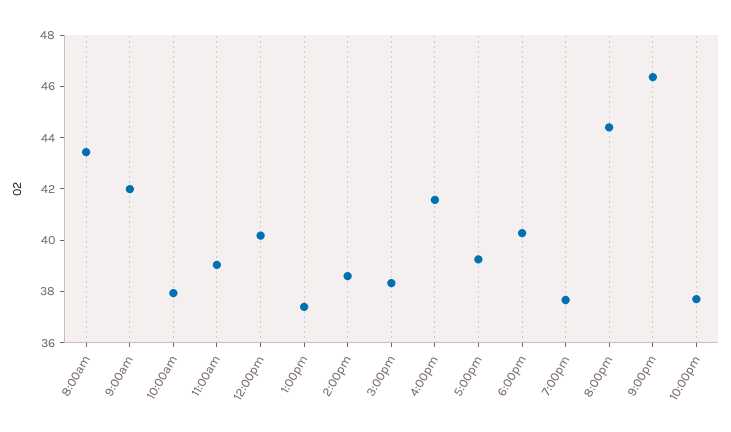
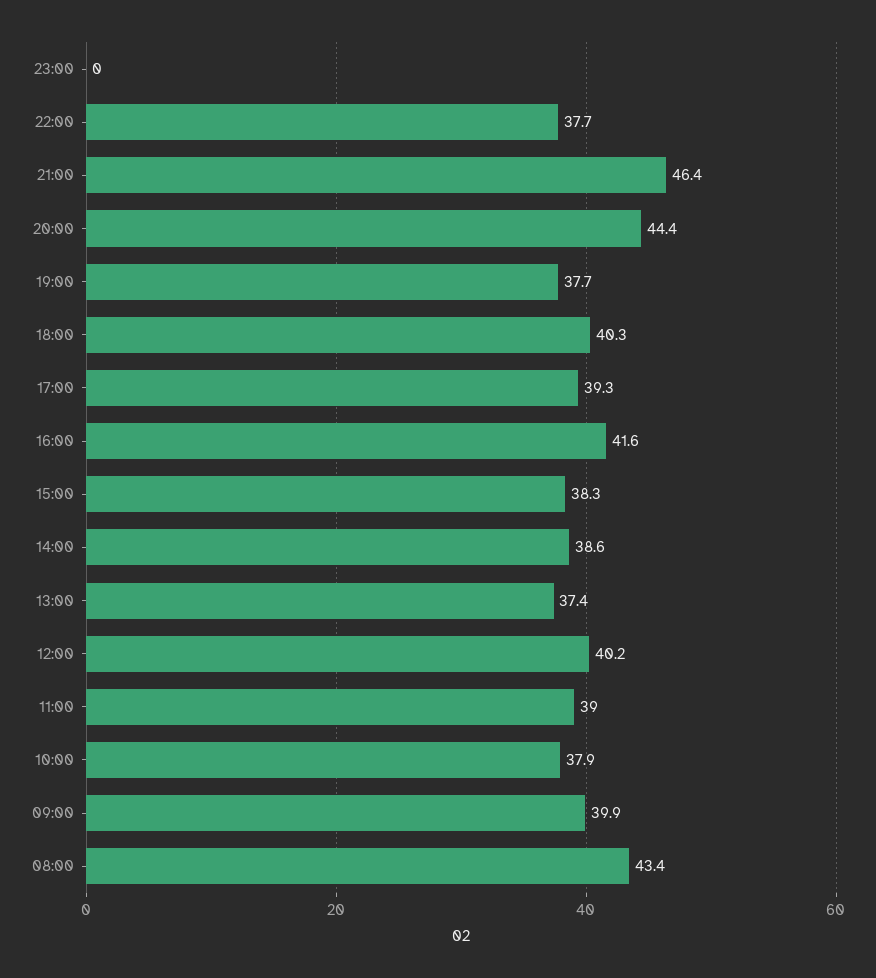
9:00am: 42 -> 39.9
23:00: none -> 0

